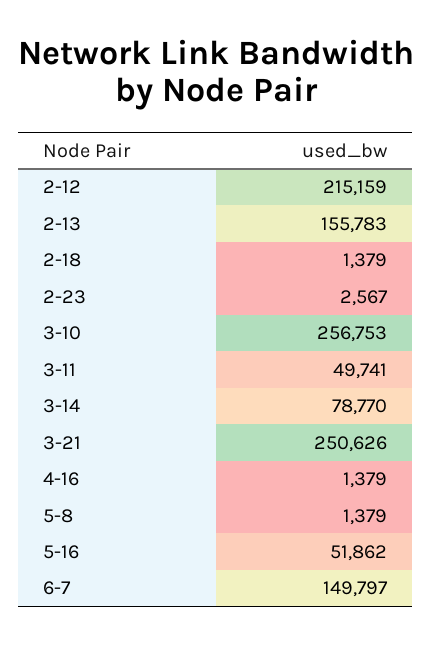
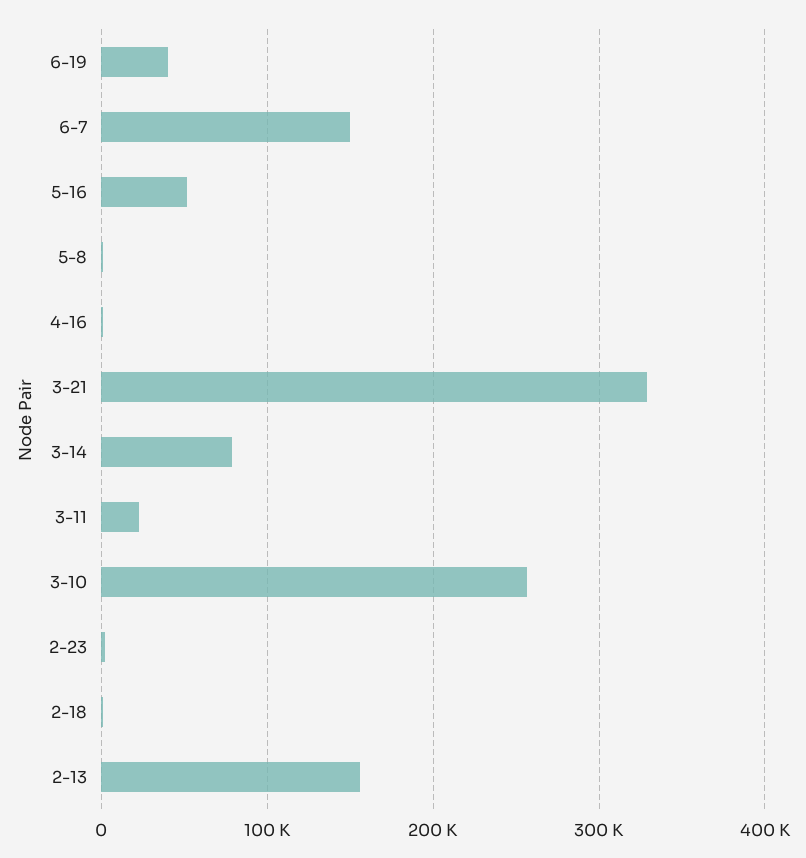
2-12: 215159 -> none
3-11: 49741 -> 20000
3-21: 250626 -> 330000
6-19: none -> 40000

